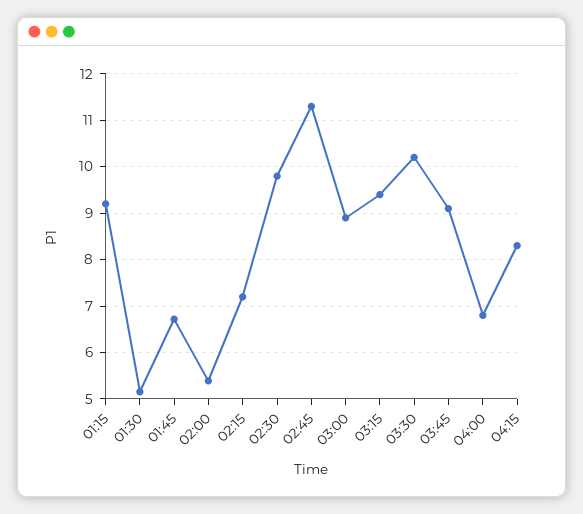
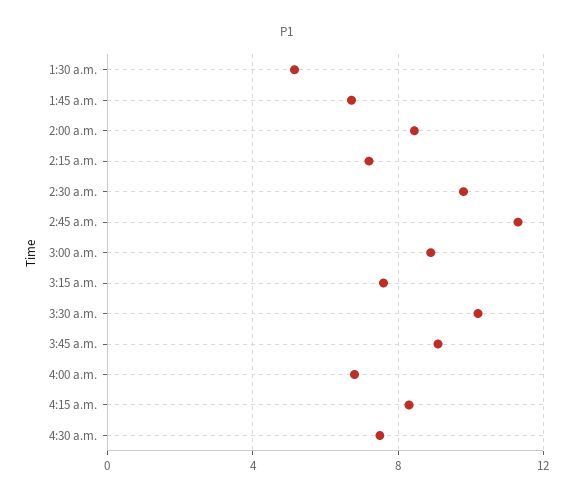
01:15: 9.2 -> none
02:00: 5.4 -> 8.5
03:15: 9.4 -> 7.5
4:30 a.m.: none -> 7.5

